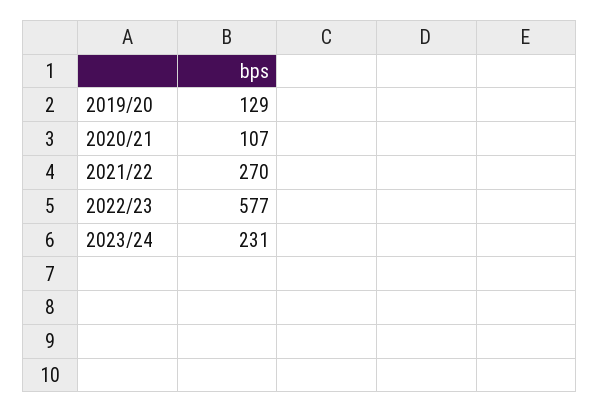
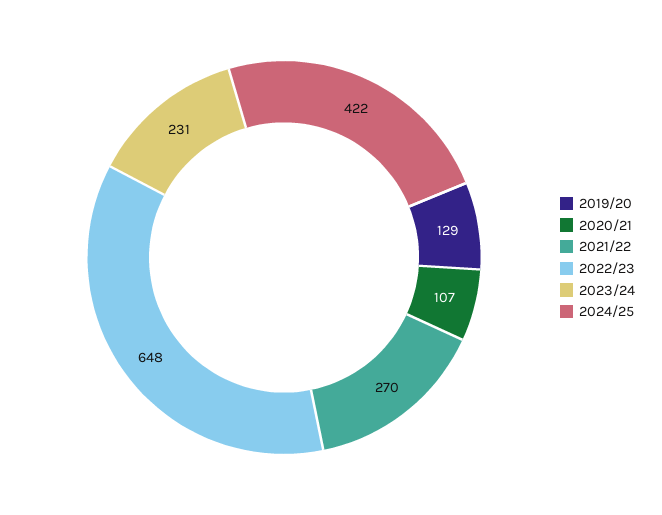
2022/23: 577 -> 648
2024/25: none -> 422

